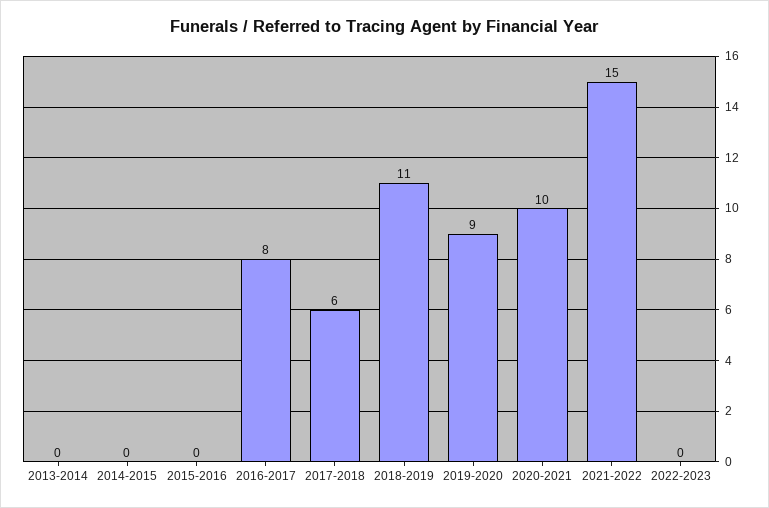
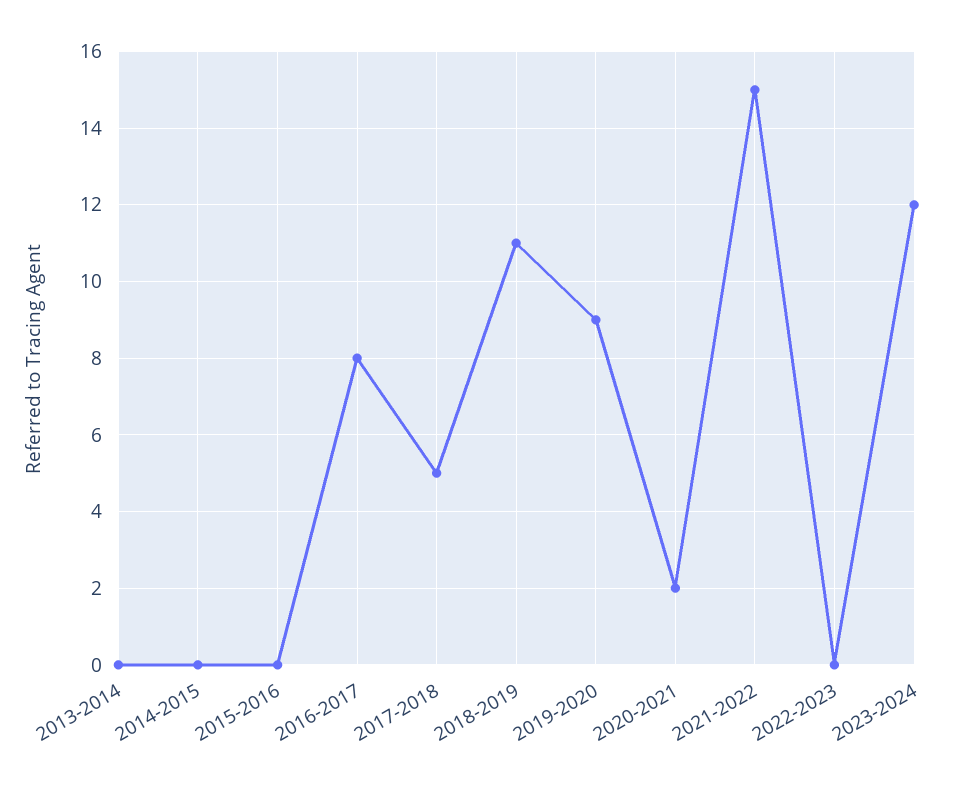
2017-2018: 6 -> 5
2020-2021: 10 -> 2
2023-2024: none -> 12

